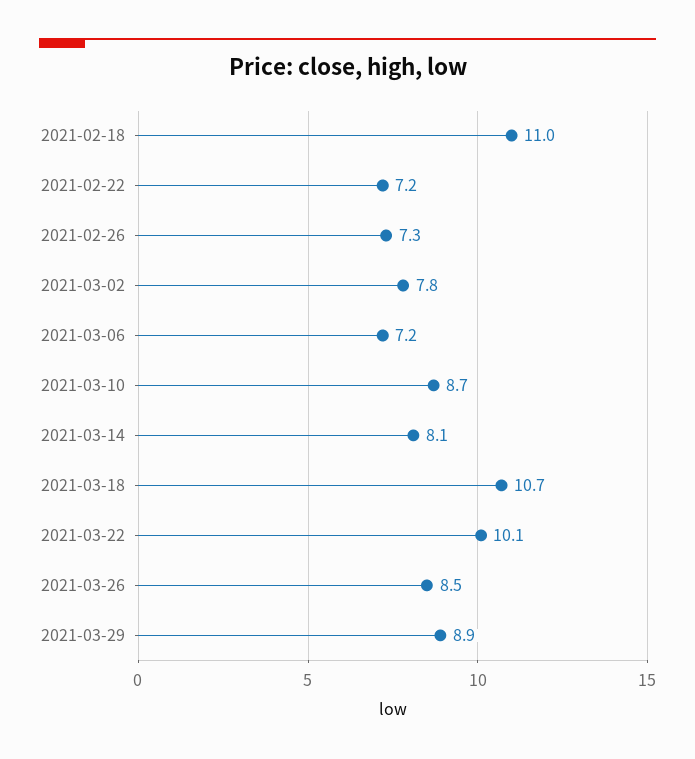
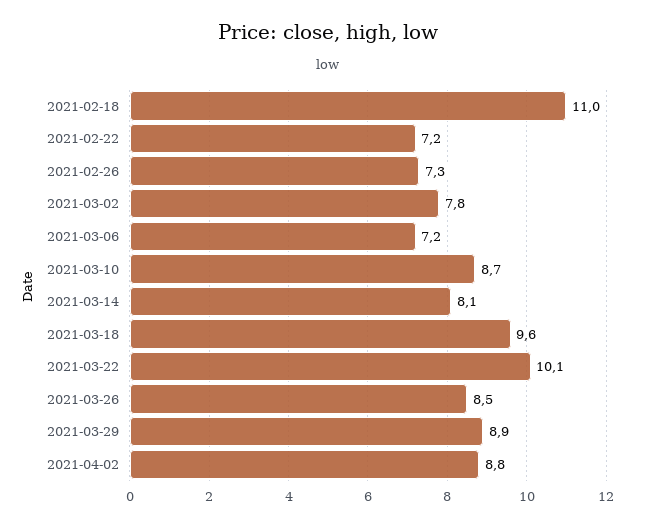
2021-03-18: 10.7 -> 9.6
2021-04-02: none -> 8.8

